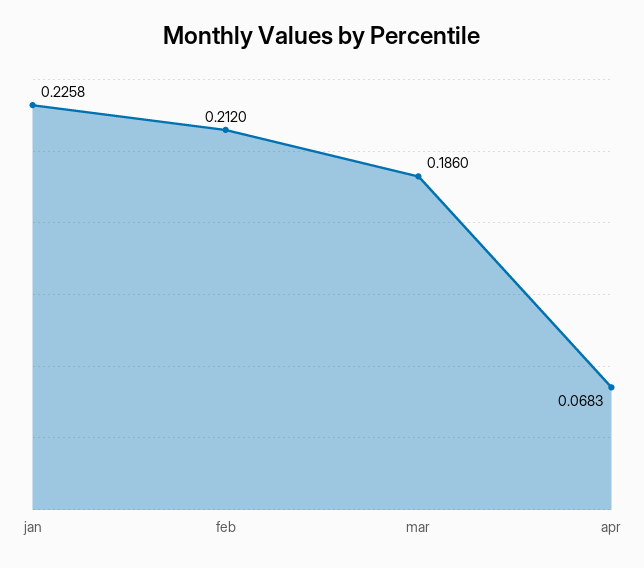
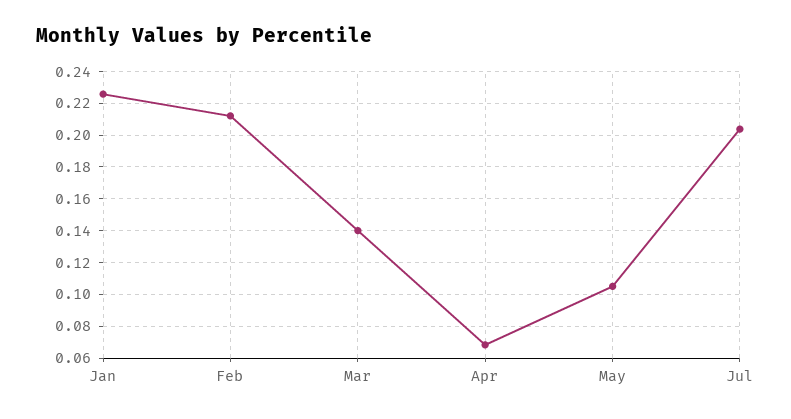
mar: 0.186 -> 0.14
May: none -> 0.105
Jul: none -> 0.205

